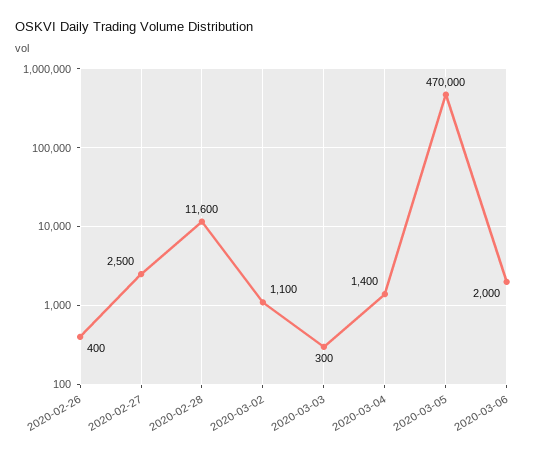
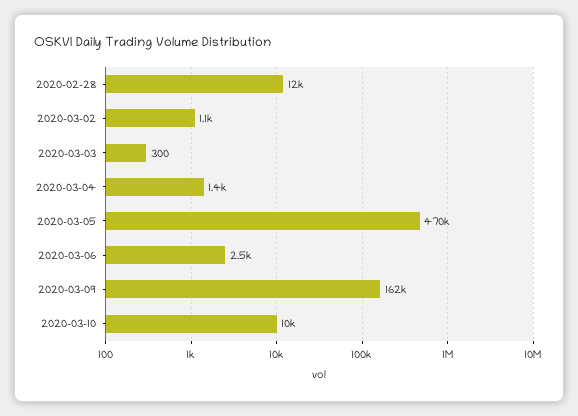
2020-02-26: 400 -> none
2020-02-27: 2500 -> none
2020-03-06: 2000 -> 2500
2020-03-09: none -> 162000
2020-03-10: none -> 10000

